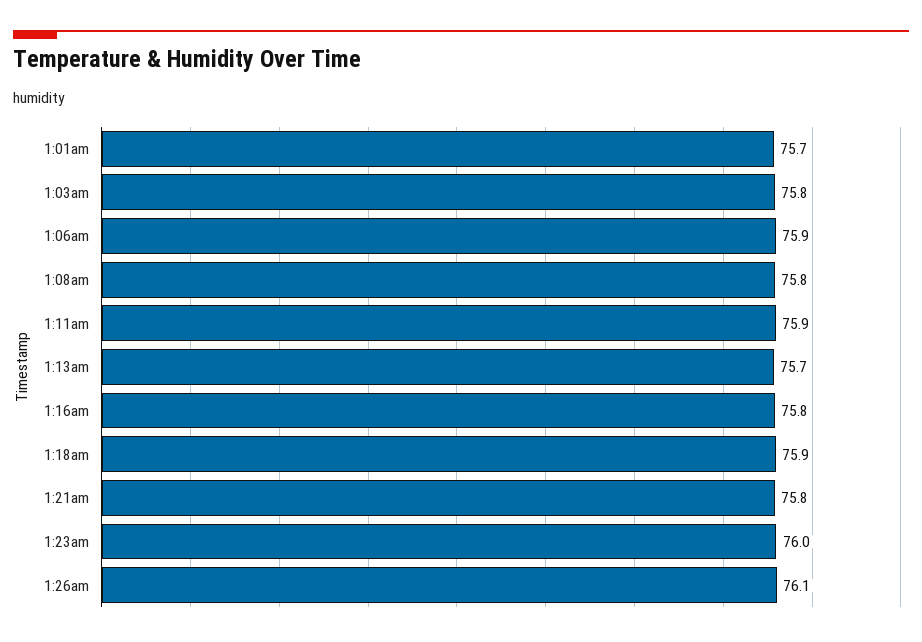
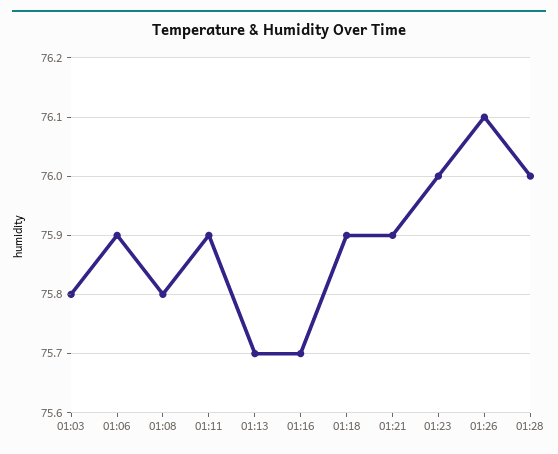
1:01am: 75.7 -> none
1:16am: 75.8 -> 75.7
1:21am: 75.8 -> 75.9
01:28: none -> 76

